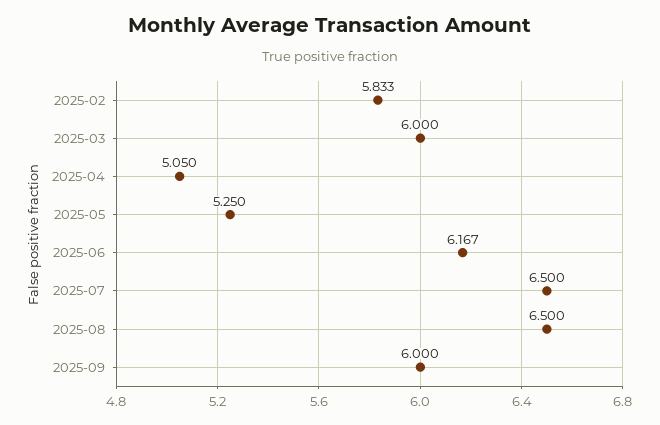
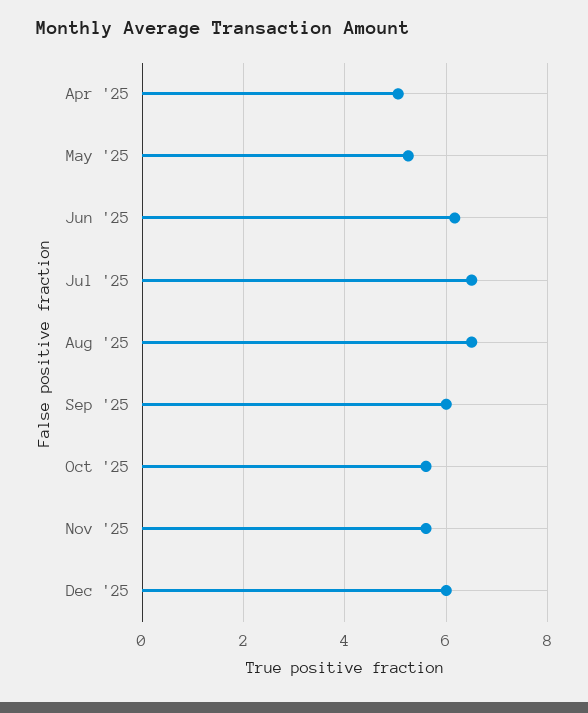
2025-02: 5.833 -> none
2025-03: 6 -> none
Oct '25: none -> 5.6
Nov '25: none -> 5.6
Dec '25: none -> 6

